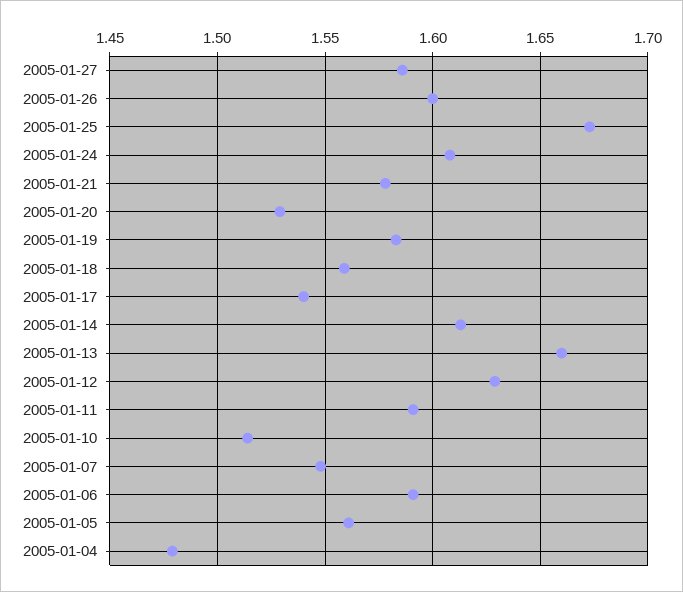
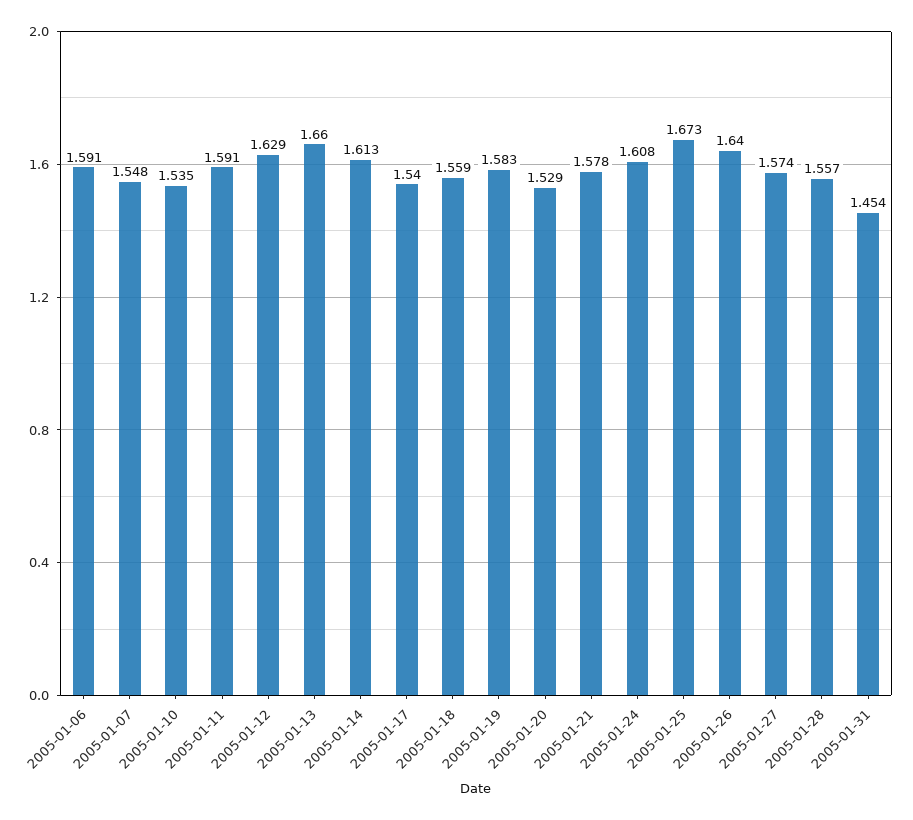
2005-01-27: 1.585 -> 1.574
2005-01-26: 1.6 -> 1.64
2005-01-10: 1.515 -> 1.535
2005-01-05: 1.56 -> none
2005-01-04: 1.48 -> none
2005-01-28: none -> 1.557
2005-01-31: none -> 1.454

